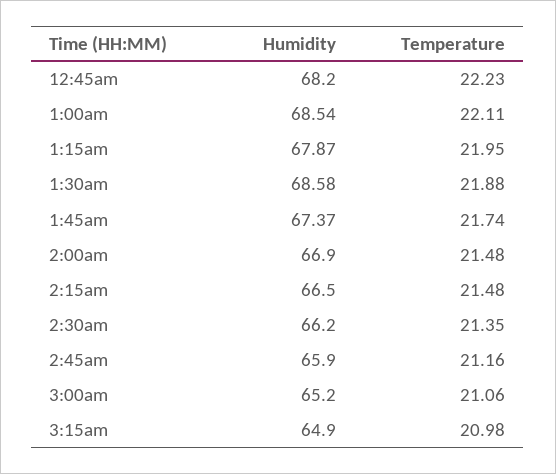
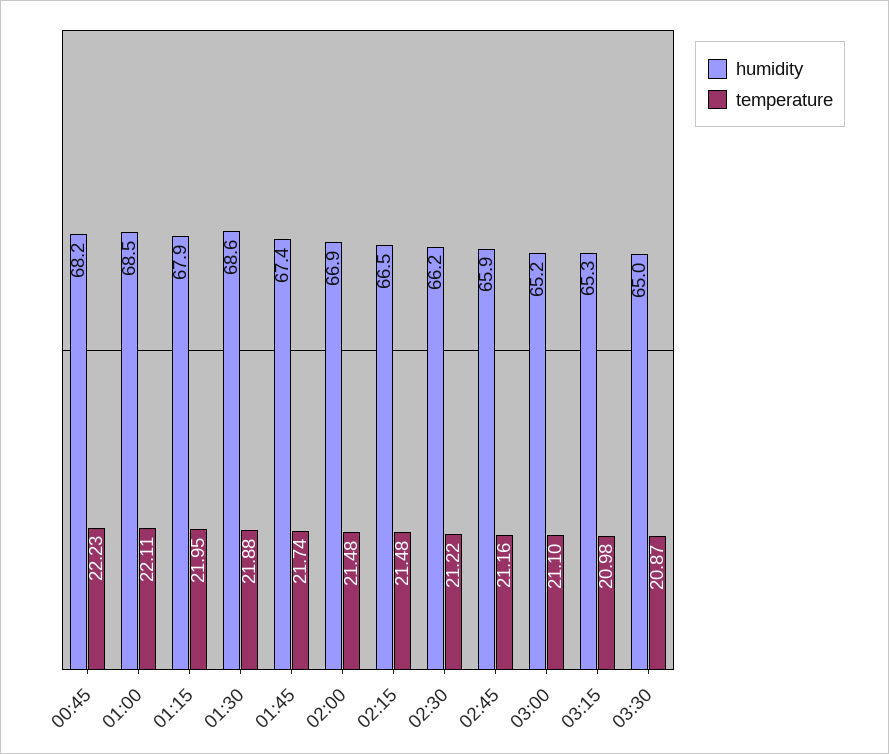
Temperature, 2:30am: 21.35 -> 21.22
Temperature, 3:00am: 21.06 -> 21.1
Humidity, 3:15am: 64.9 -> 65.3
Humidity, 03:30: none -> 65
Temperature, 03:30: none -> 20.87

